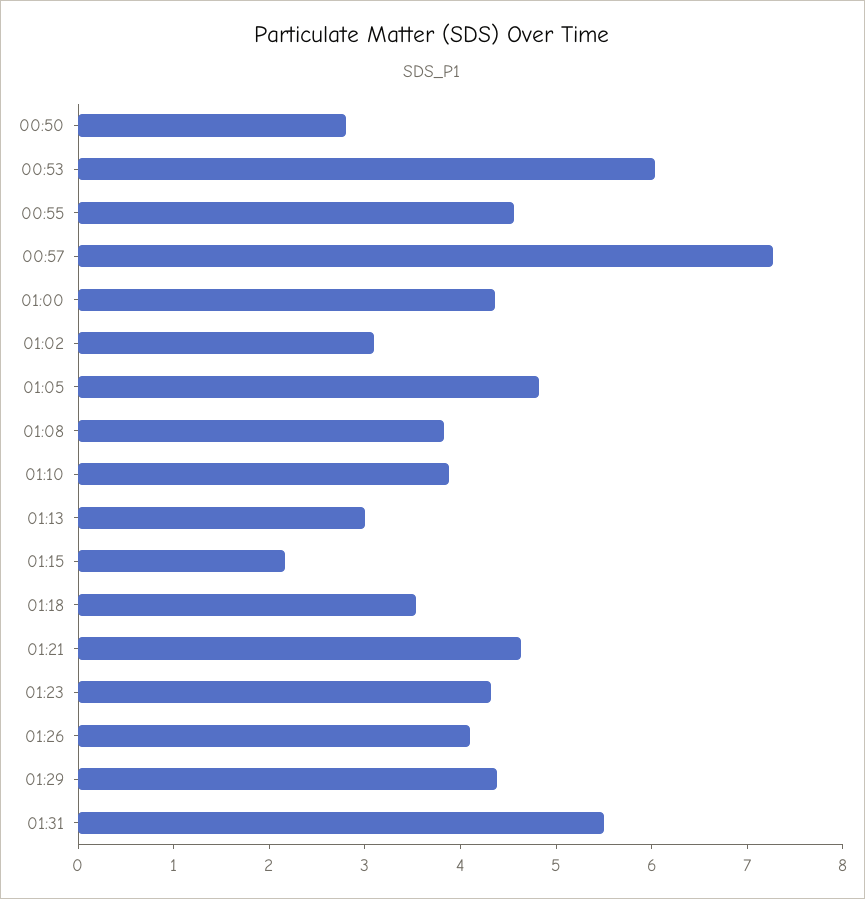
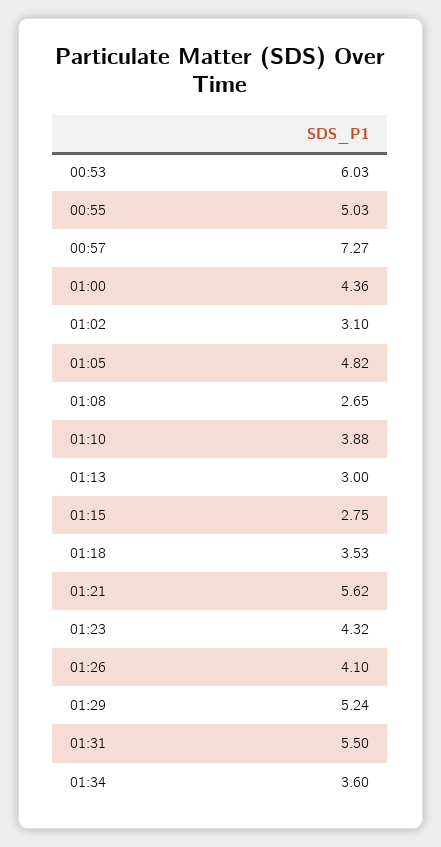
00:50: 2.8 -> none
00:55: 4.6 -> 5.03
01:08: 3.8 -> 2.65
01:15: 2.2 -> 2.75
01:21: 4.6 -> 5.62
01:29: 4.4 -> 5.24
01:34: none -> 3.6

